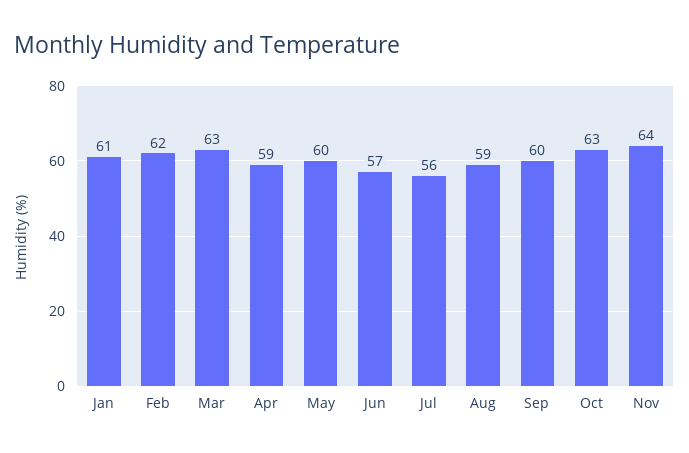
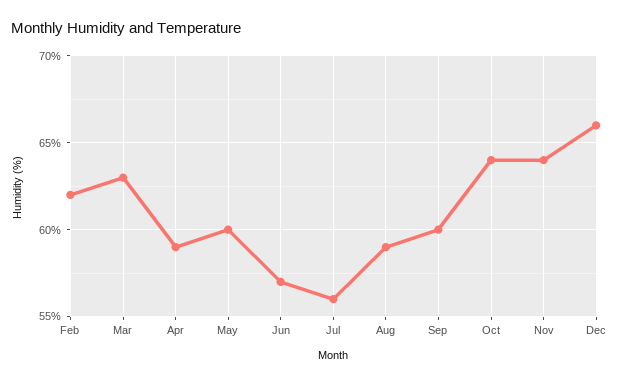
Jan: 61 -> none
Oct: 63 -> 64
Dec: none -> 66

